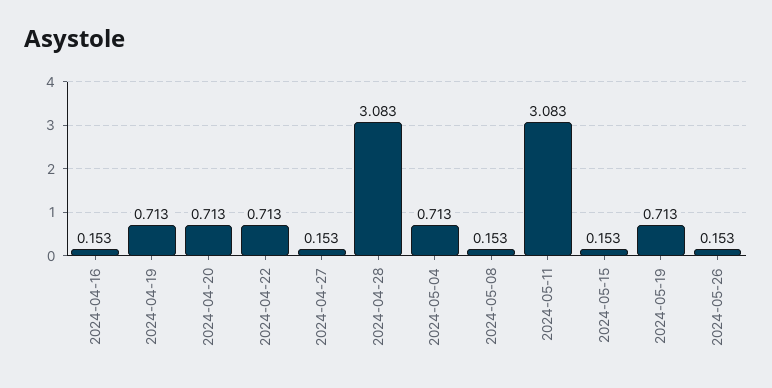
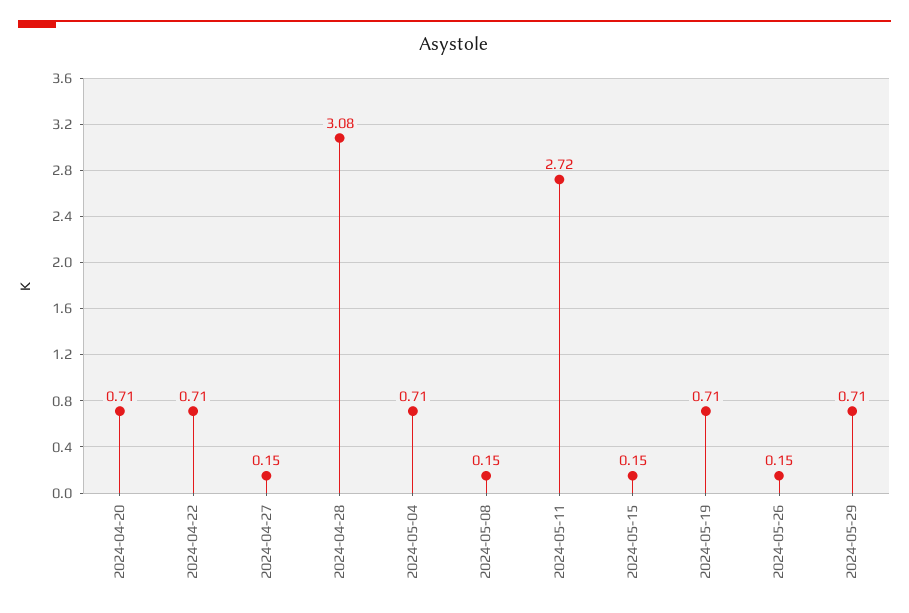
2024-04-16: 0.153 -> none
2024-04-19: 0.713 -> none
2024-05-11: 3.083 -> 2.72
2024-05-29: none -> 0.71

